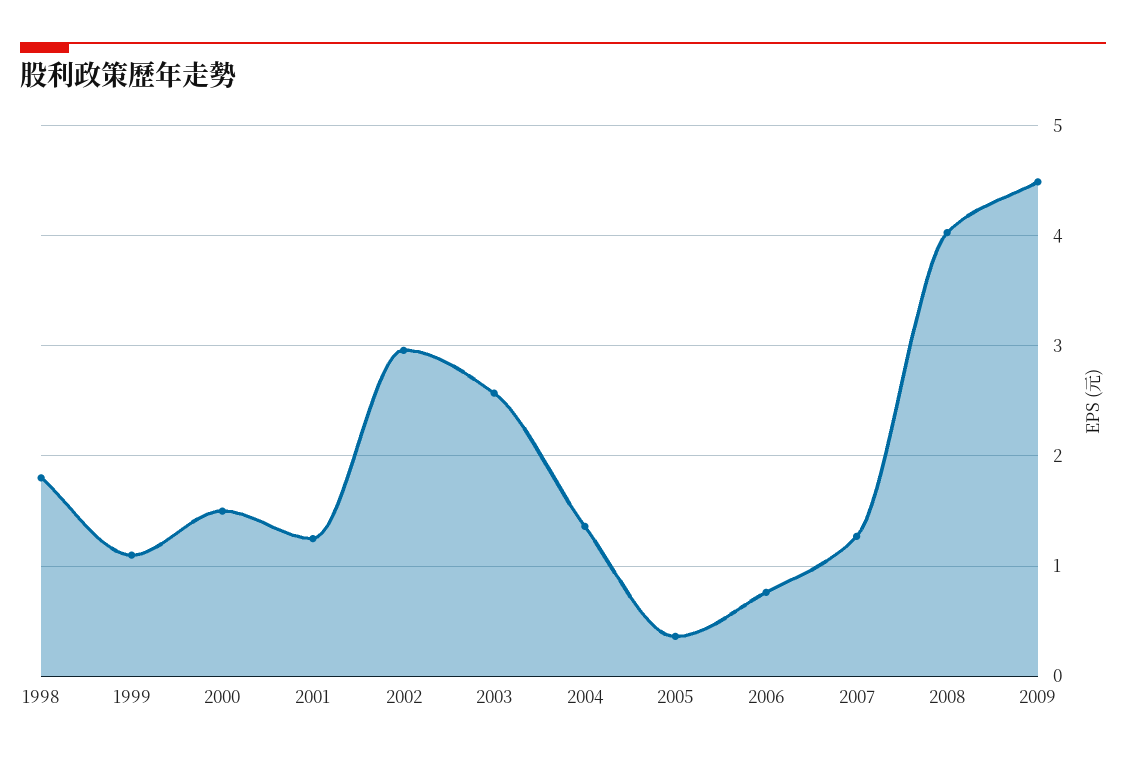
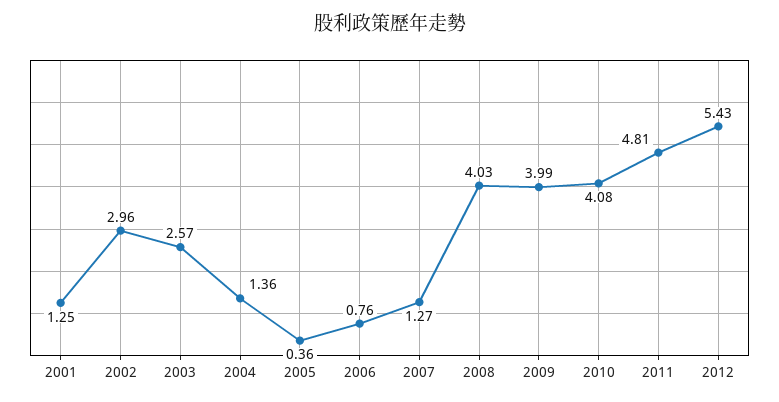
1998: 1.8 -> none
1999: 1.1 -> none
2000: 1.5 -> none
2009: 4.5 -> 3.99
2010: none -> 4.08
2011: none -> 4.81
2012: none -> 5.43

